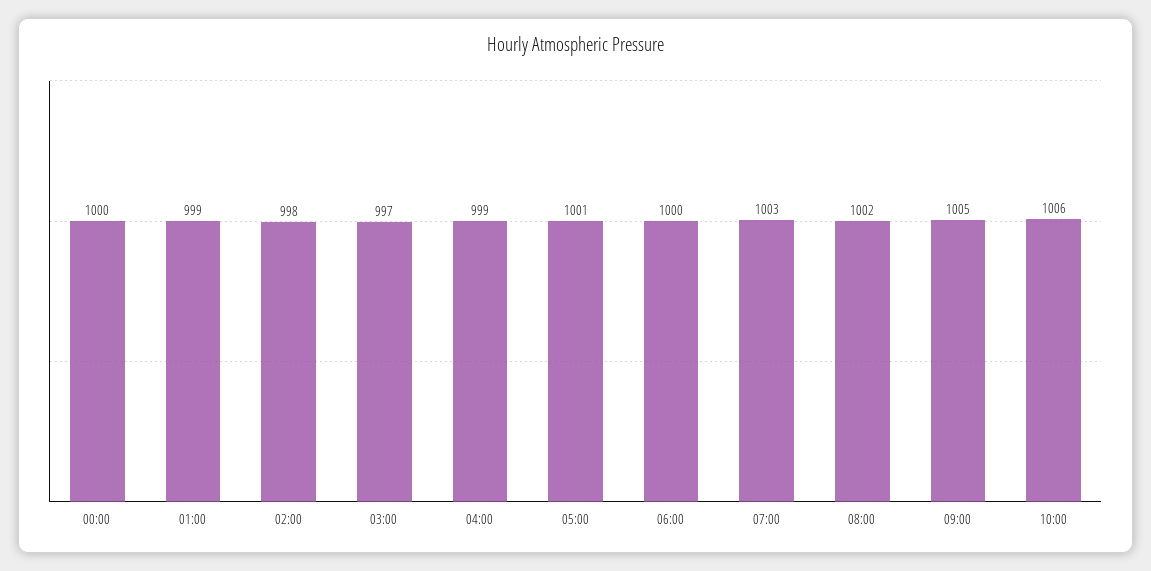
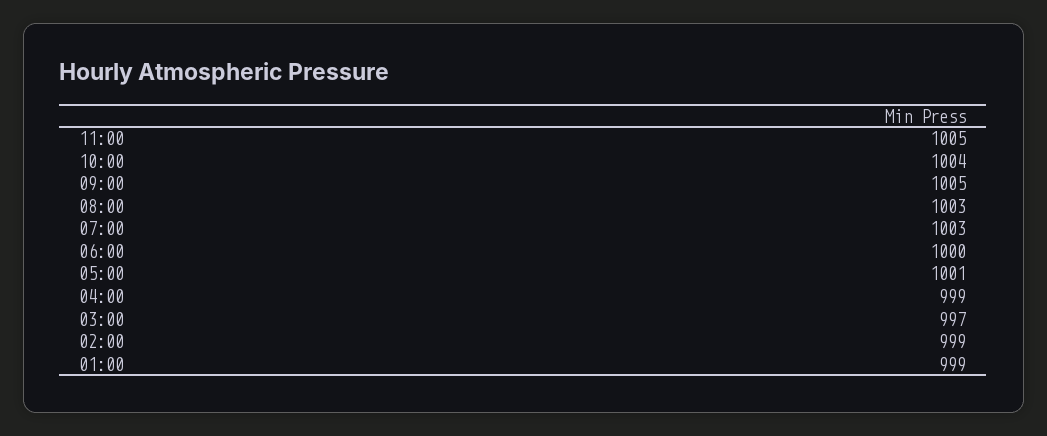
00:00: 1000 -> none
02:00: 998 -> 999
08:00: 1002 -> 1003
10:00: 1006 -> 1004
11:00: none -> 1005

